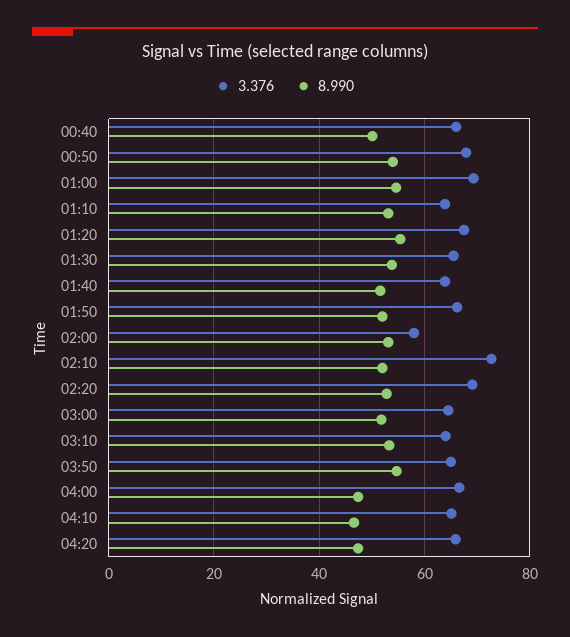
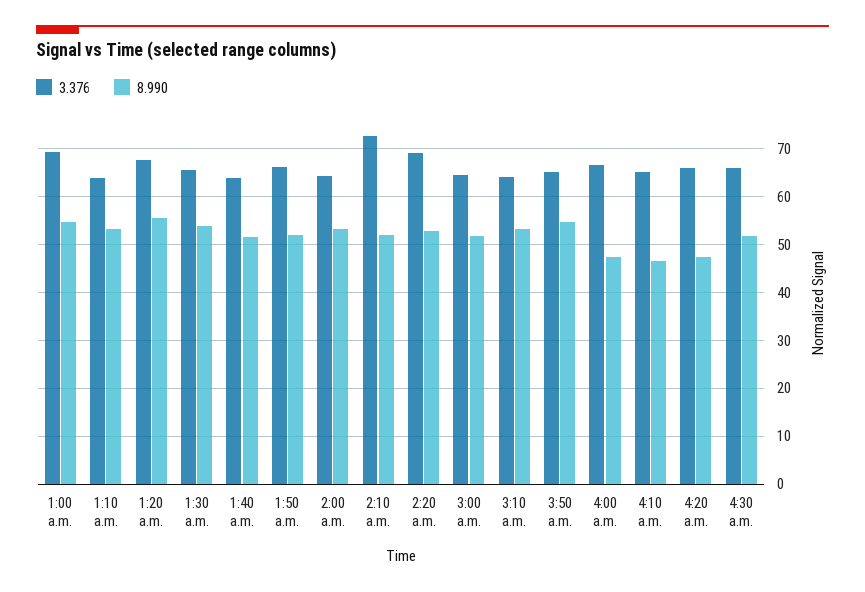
3.376, 00:40: 66 -> none
8.990, 00:40: 50 -> none
3.376, 00:50: 68 -> none
8.990, 00:50: 54 -> none
3.376, 02:00: 58 -> 64
3.376, 4:30 a.m.: none -> 66
8.990, 4:30 a.m.: none -> 52

